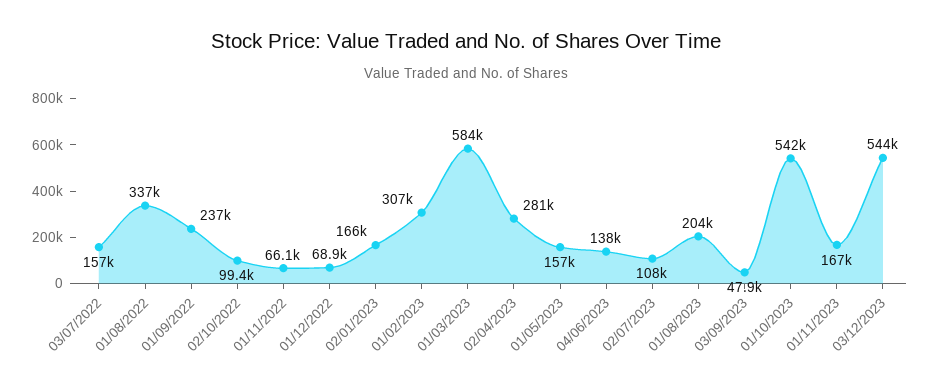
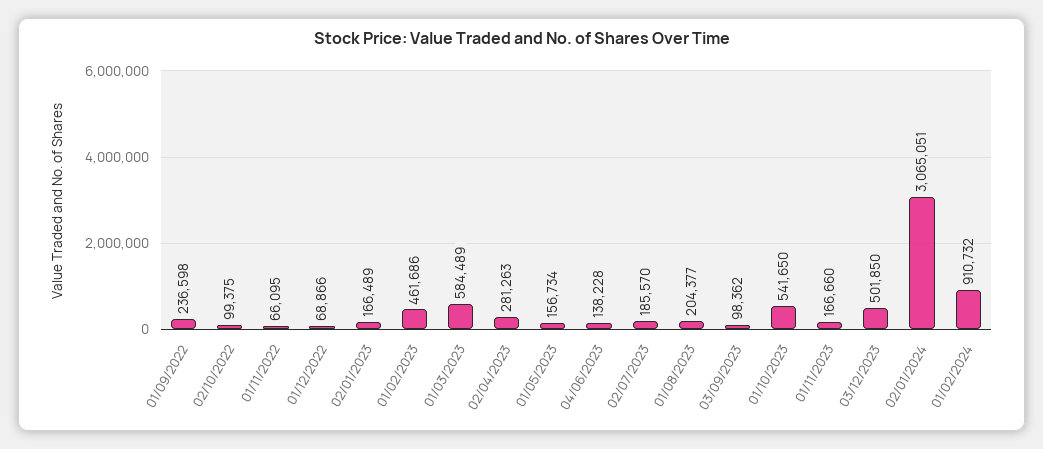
03/07/2022: 157000 -> none
01/08/2022: 337000 -> none
01/02/2023: 307000 -> 461686
02/07/2023: 108000 -> 185570
03/09/2023: 47900 -> 98362
03/12/2023: 544000 -> 501850
02/01/2024: none -> 3065051
01/02/2024: none -> 910732

